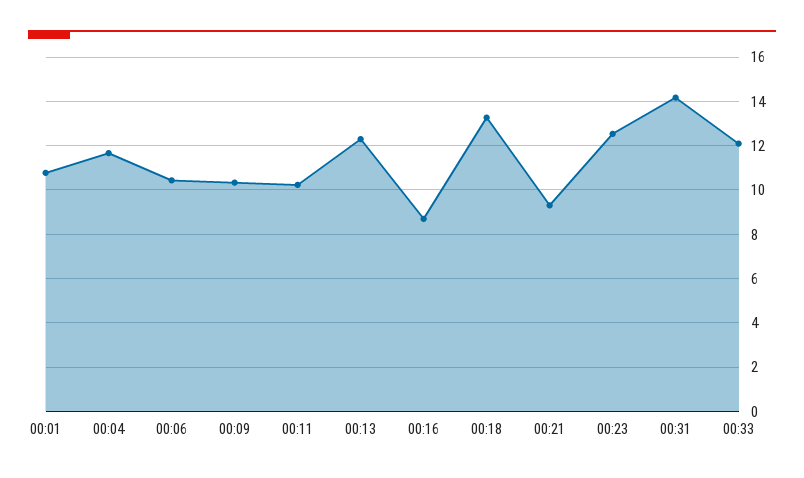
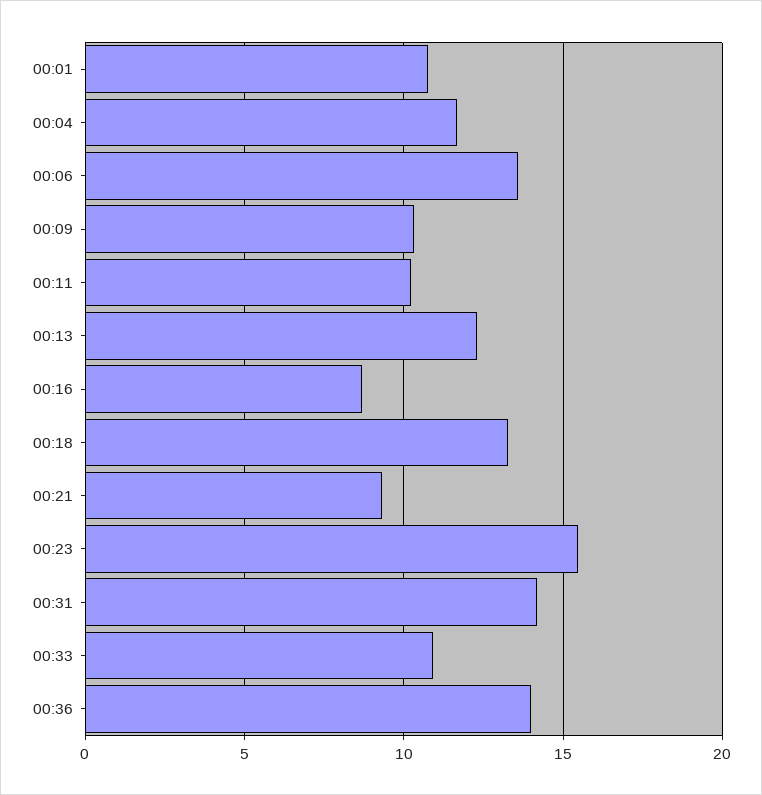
00:06: 10.5 -> 13.5
00:23: 12.5 -> 15.5
00:33: 12 -> 11
00:36: none -> 14

